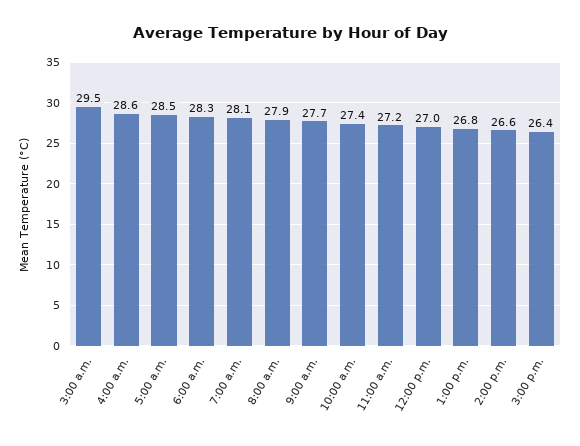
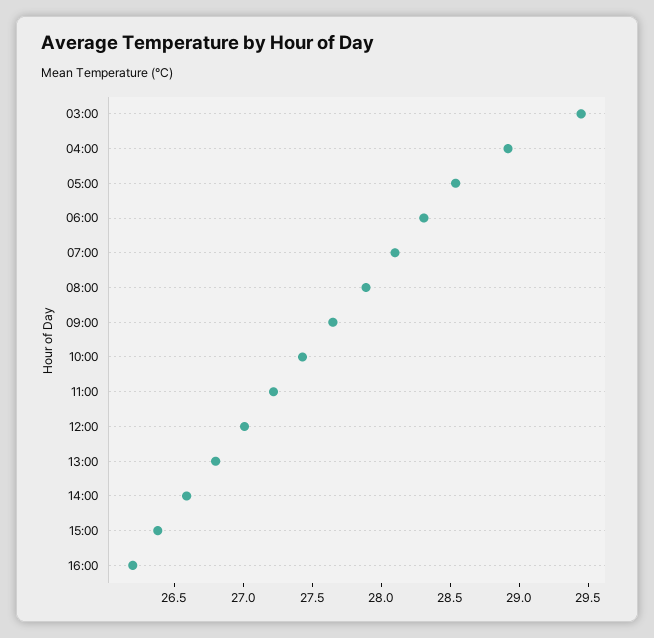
4:00 a.m.: 28.6 -> 28.9
16:00: none -> 26.2

